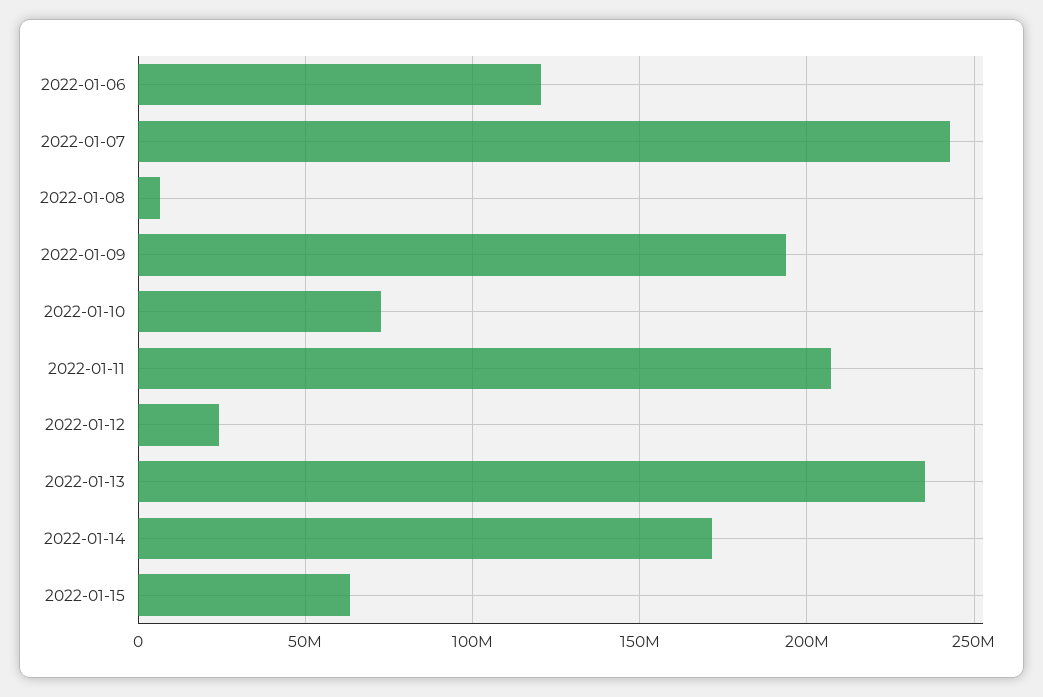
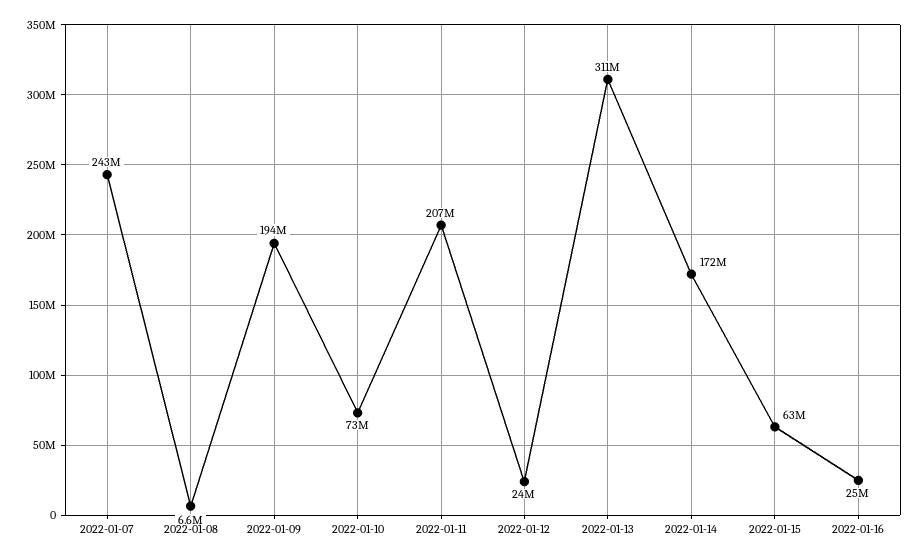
2022-01-06: 120000000 -> none
2022-01-13: 235000000 -> 311000000
2022-01-16: none -> 25000000

